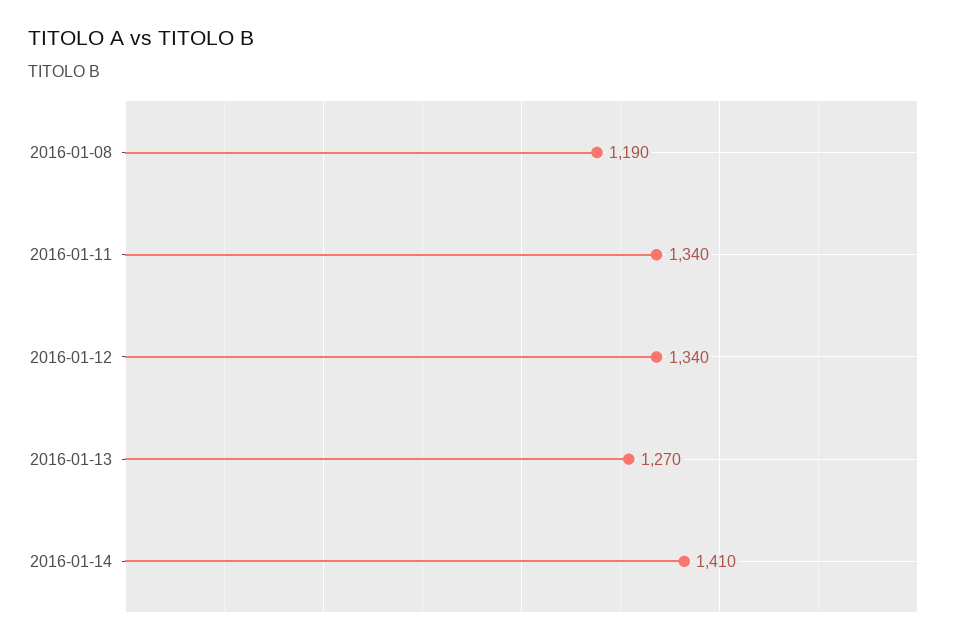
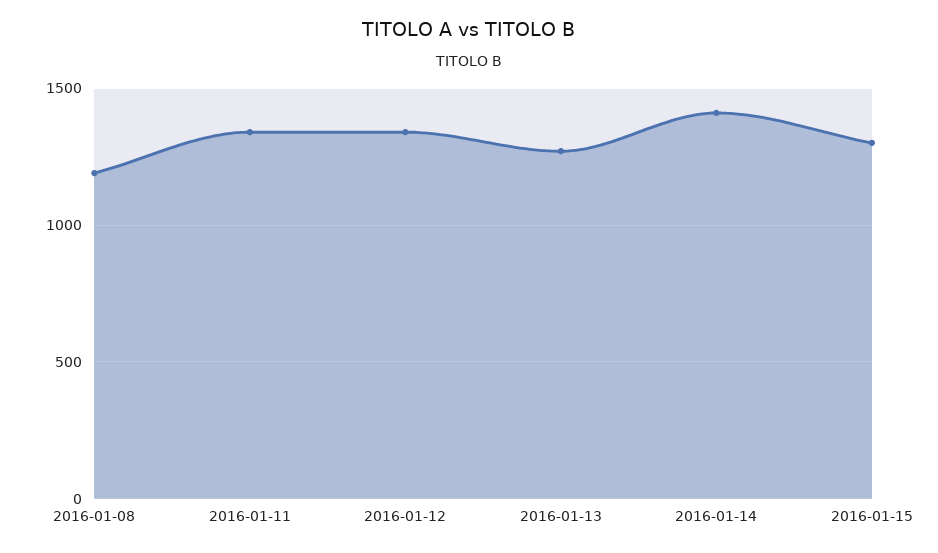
2016-01-15: none -> 1300

